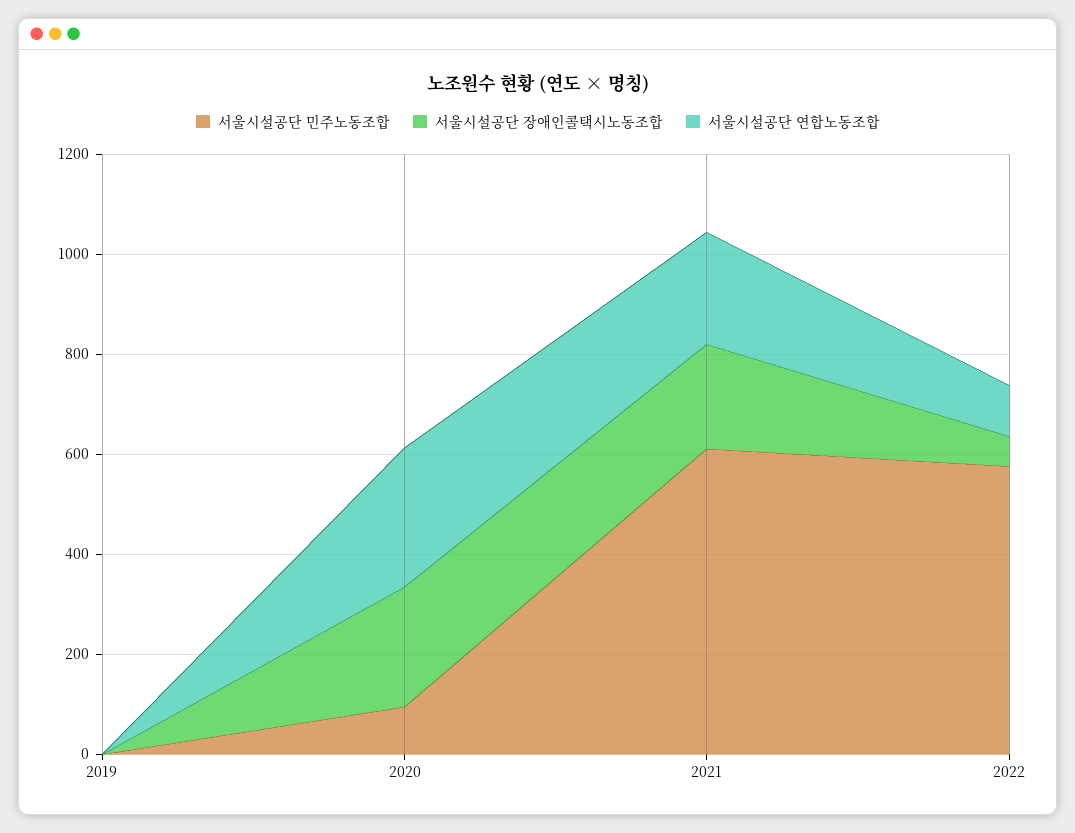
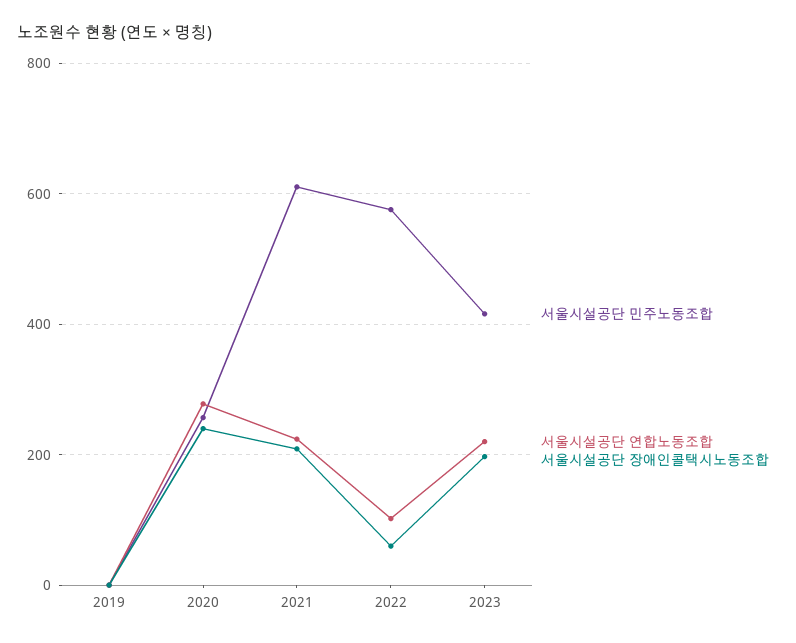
서울시설공단 민주노동조합, 2020: 100 -> 260
서울시설공단 민주노동조합, 2023: none -> 420
서울시설공단 연합노동조합, 2023: none -> 220
서울시설공단 장애인콜택시노동조합, 2023: none -> 200

